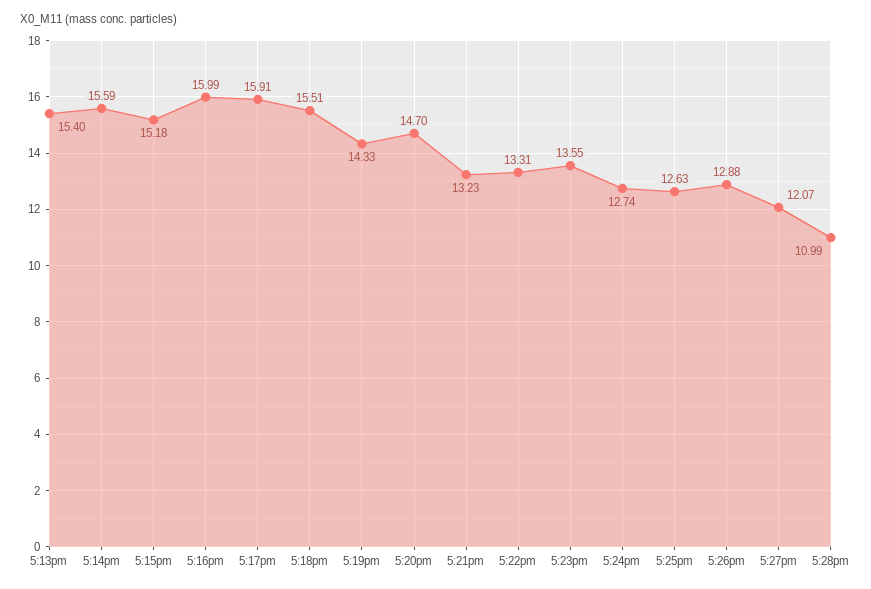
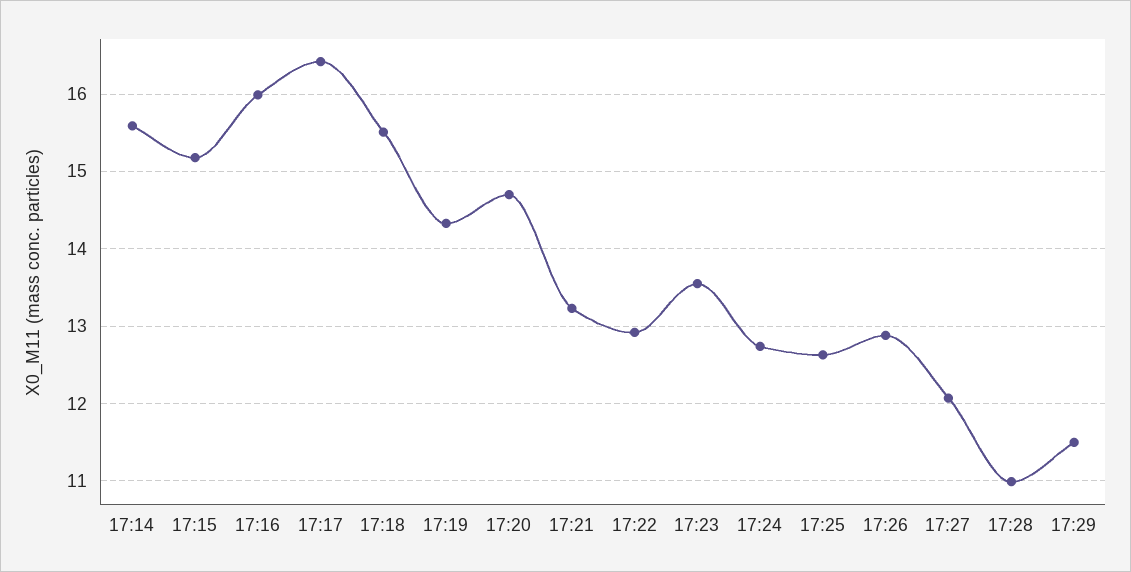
5:13pm: 15.4 -> none
5:17pm: 15.91 -> 16.4
5:22pm: 13.31 -> 12.9
17:29: none -> 11.5

